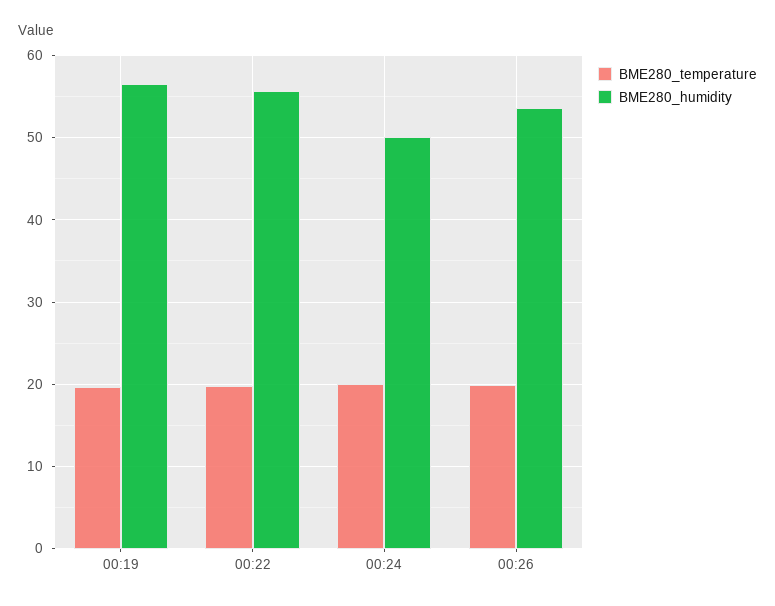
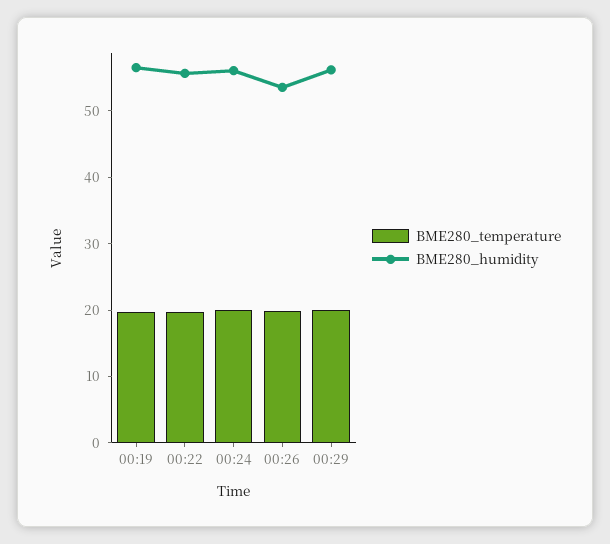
BME280_humidity, 00:24: 50 -> 56
BME280_temperature, 00:29: none -> 20
BME280_humidity, 00:29: none -> 56

